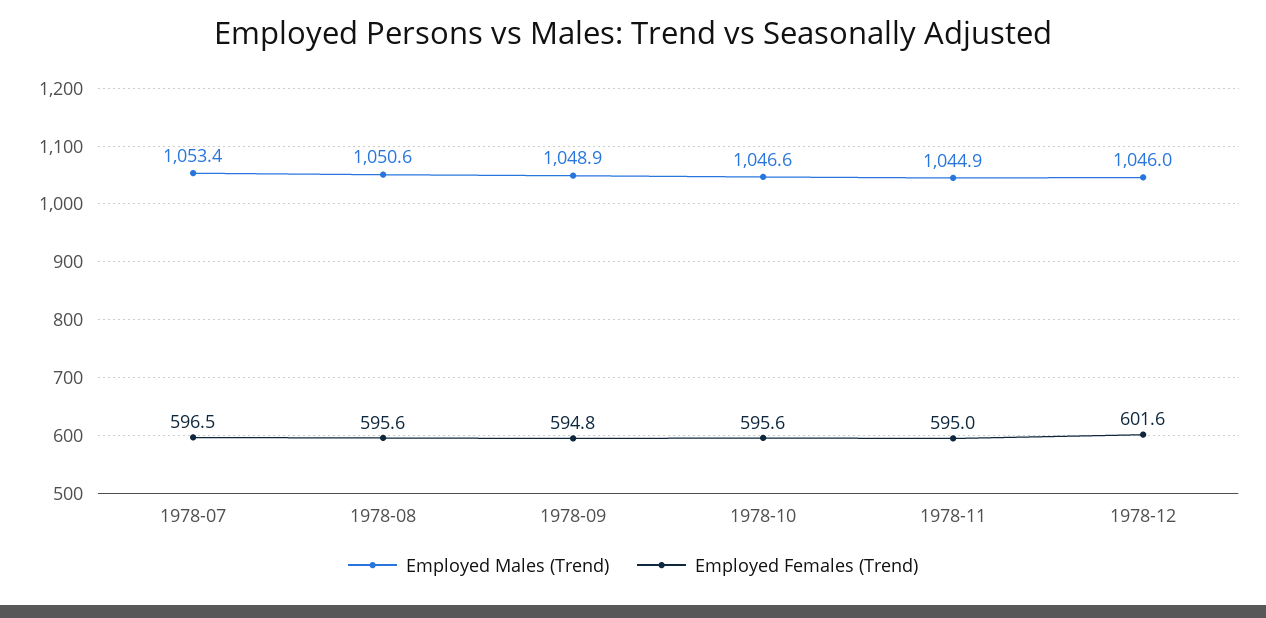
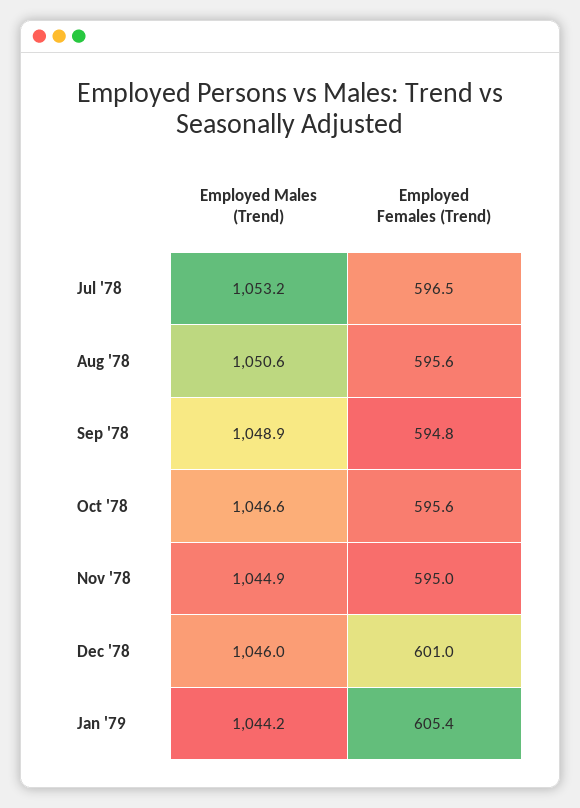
Employed Males (Trend), 1978-07: 1053.4 -> 1053.2
Employed Females (Trend), 1978-12: 601.6 -> 601
Employed Males (Trend), Jan '79: none -> 1044.2
Employed Females (Trend), Jan '79: none -> 605.4

